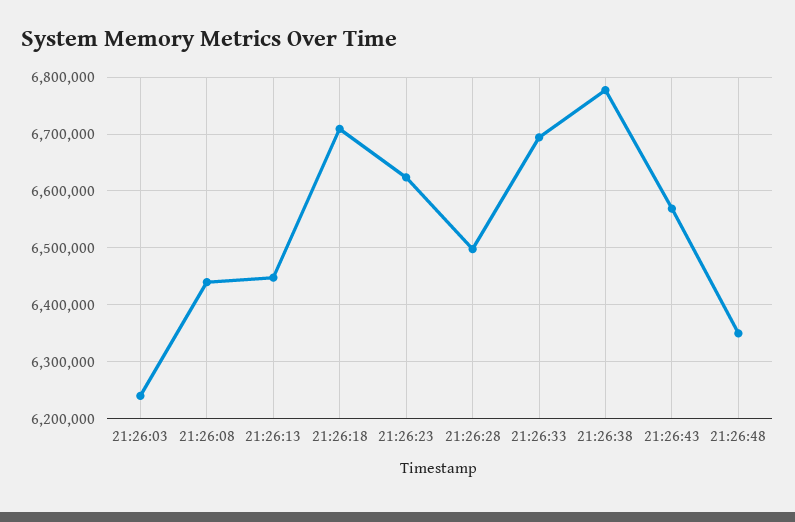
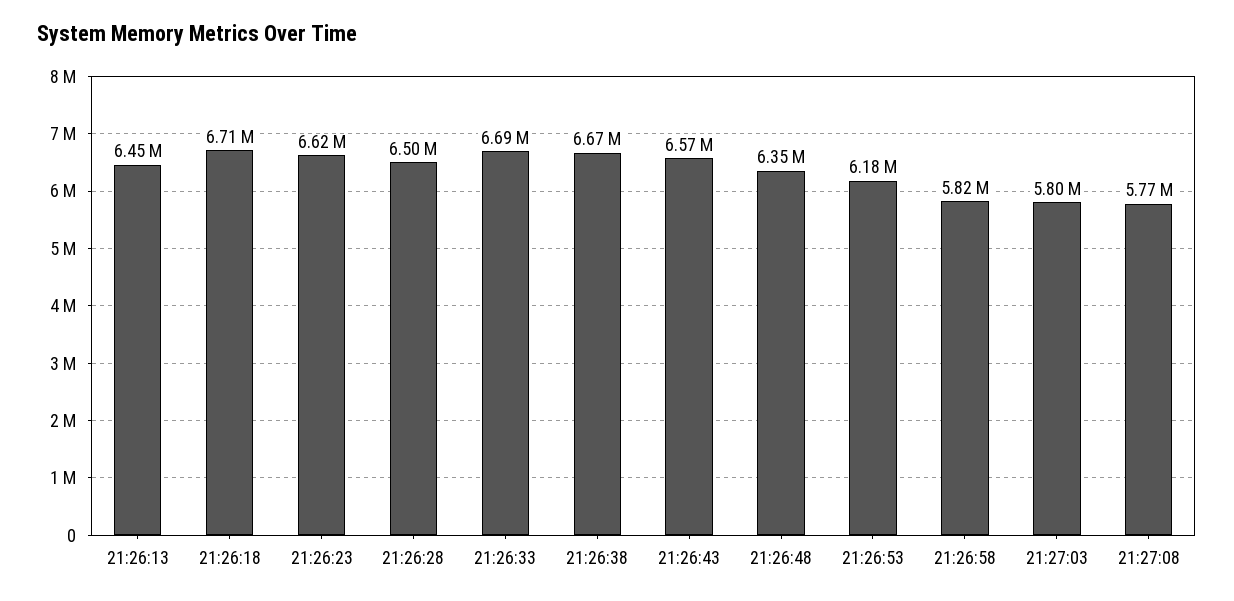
21:26:03: 6240000 -> none
21:26:08: 6440000 -> none
21:26:38: 6780000 -> 6670000
21:26:53: none -> 6180000
21:26:58: none -> 5820000
21:27:03: none -> 5800000
21:27:08: none -> 5770000

